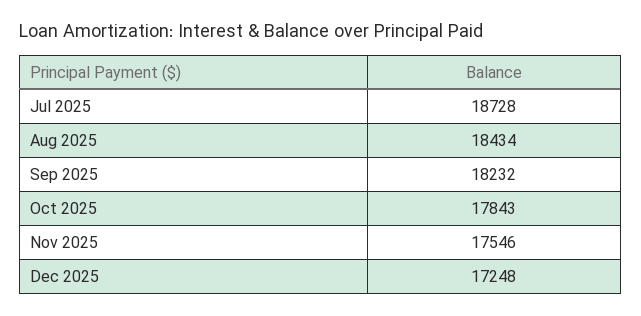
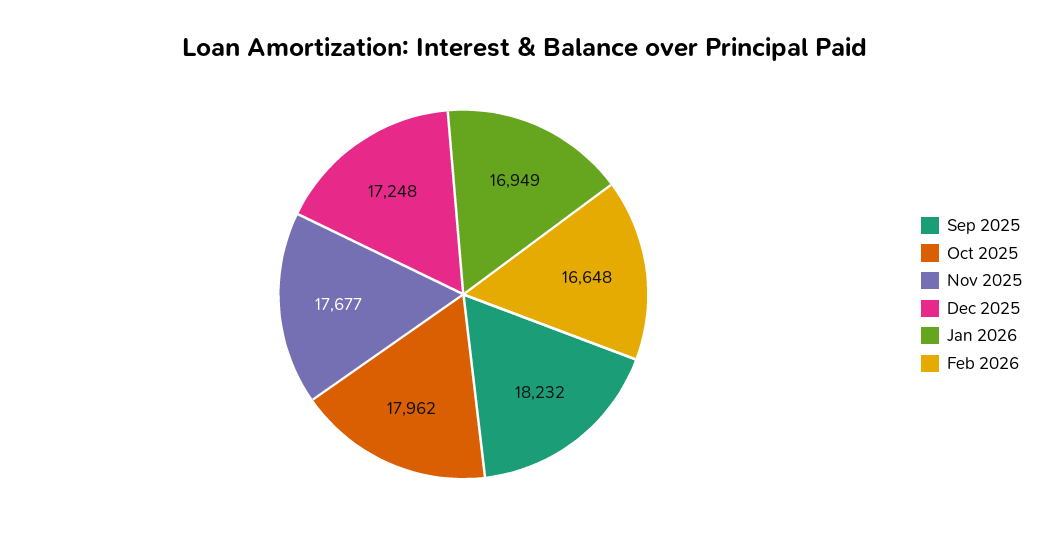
Jul 2025: 18728 -> none
Aug 2025: 18434 -> none
Oct 2025: 17843 -> 17962
Nov 2025: 17546 -> 17677
Jan 2026: none -> 16949
Feb 2026: none -> 16648

